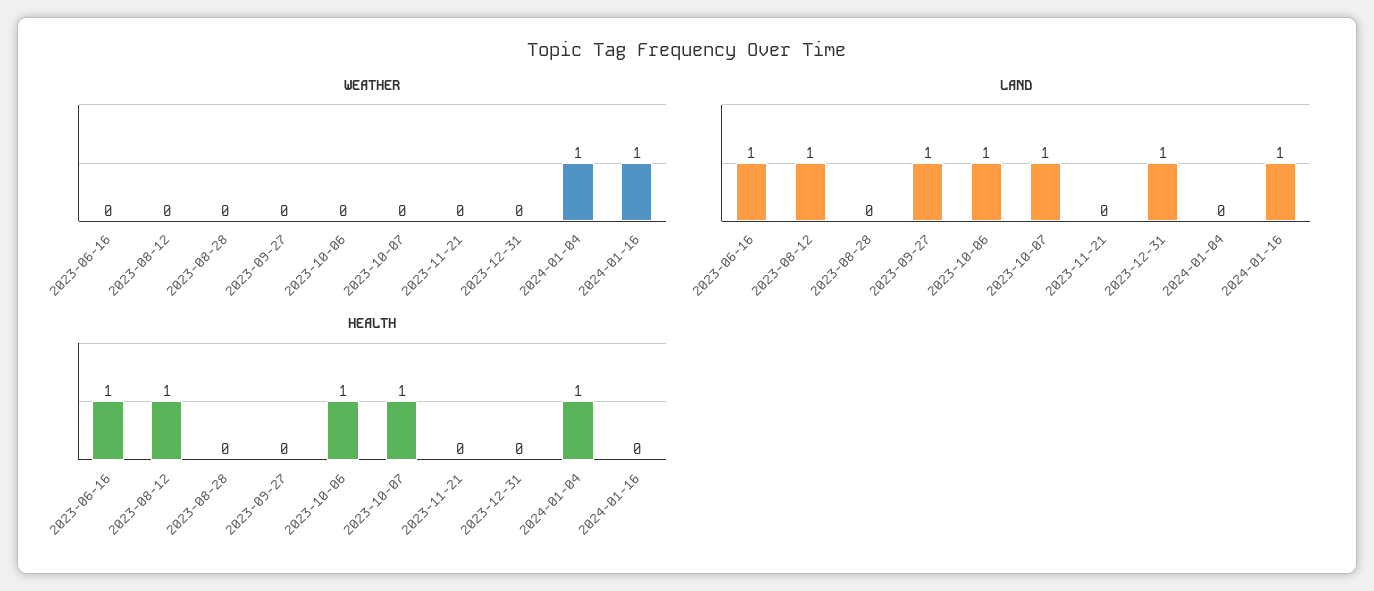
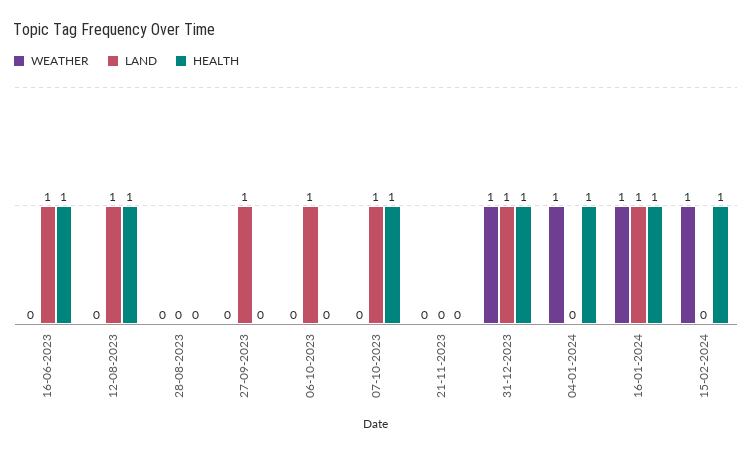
WEATHER, 2023-12-31: 0 -> 1
HEALTH, 2023-10-06: 1 -> 0
HEALTH, 2023-12-31: 0 -> 1
HEALTH, 2024-01-16: 0 -> 1
WEATHER, 15-02-2024: none -> 1
LAND, 15-02-2024: none -> 0
HEALTH, 15-02-2024: none -> 1

